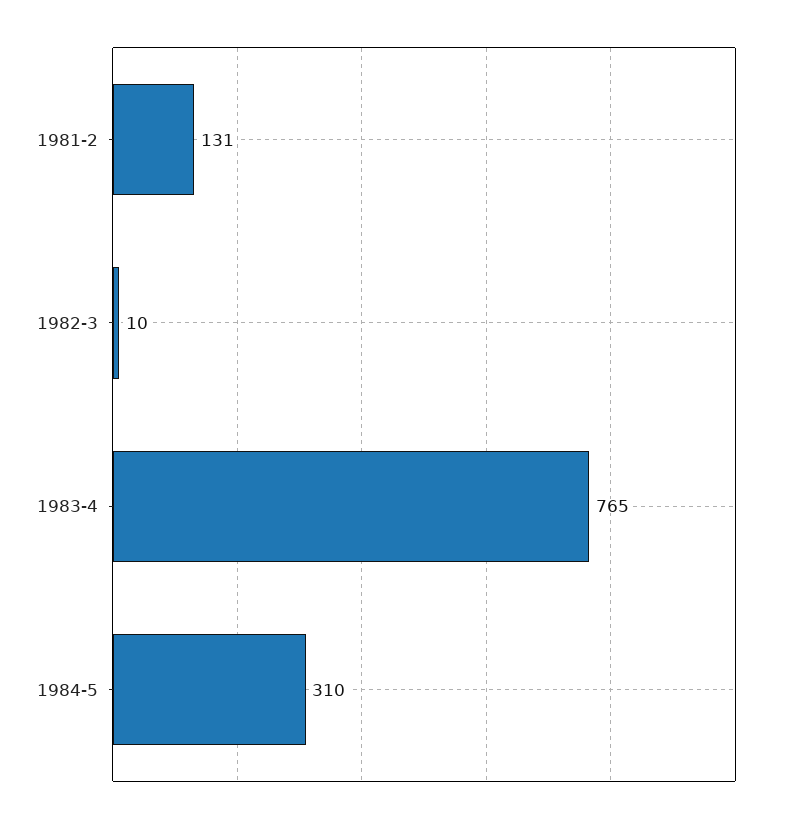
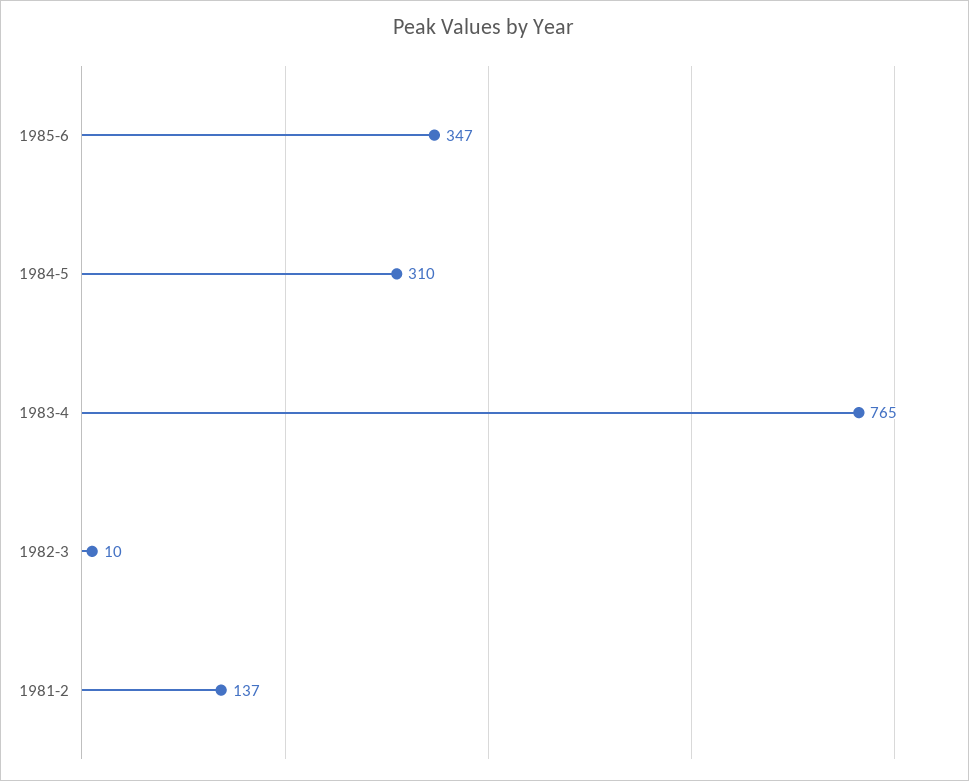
1981-2: 131 -> 137
1985-6: none -> 347

